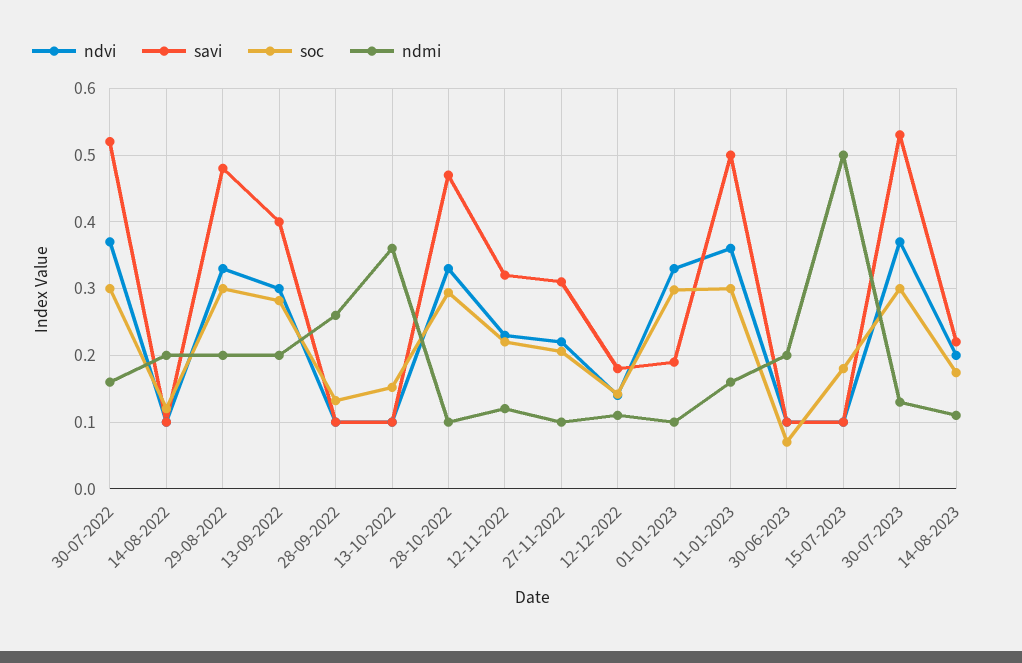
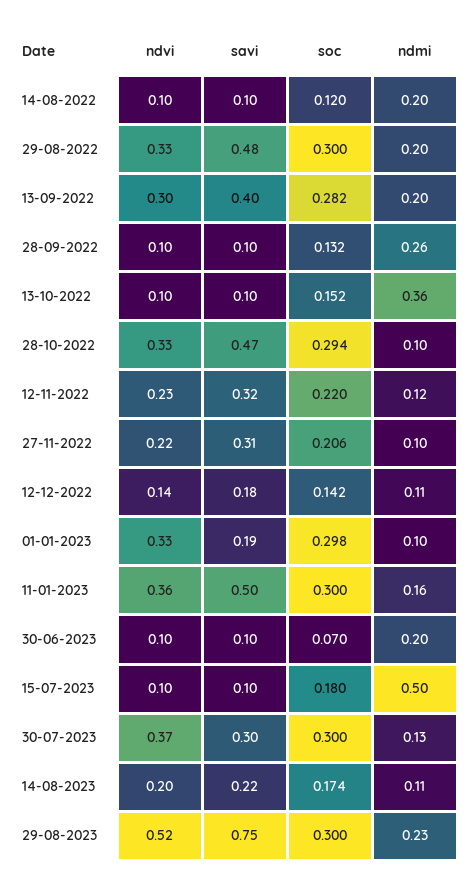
ndvi, 30-07-2022: 0.37 -> none
savi, 30-07-2022: 0.52 -> none
soc, 30-07-2022: 0.3 -> none
ndmi, 30-07-2022: 0.16 -> none
savi, 30-07-2023: 0.53 -> 0.3
ndvi, 29-08-2023: none -> 0.52
savi, 29-08-2023: none -> 0.75
soc, 29-08-2023: none -> 0.3
ndmi, 29-08-2023: none -> 0.23

